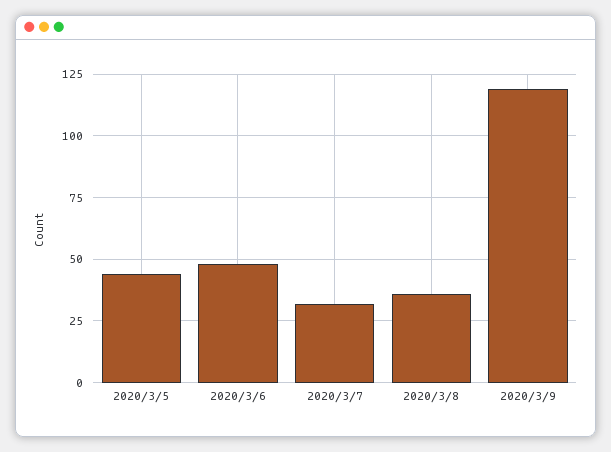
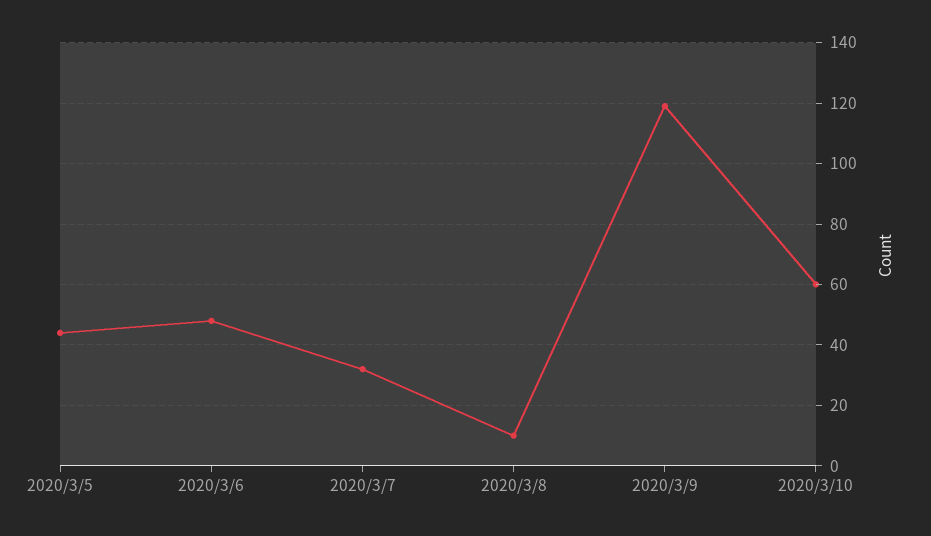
2020/3/8: 35 -> 10
2020/3/10: none -> 60

